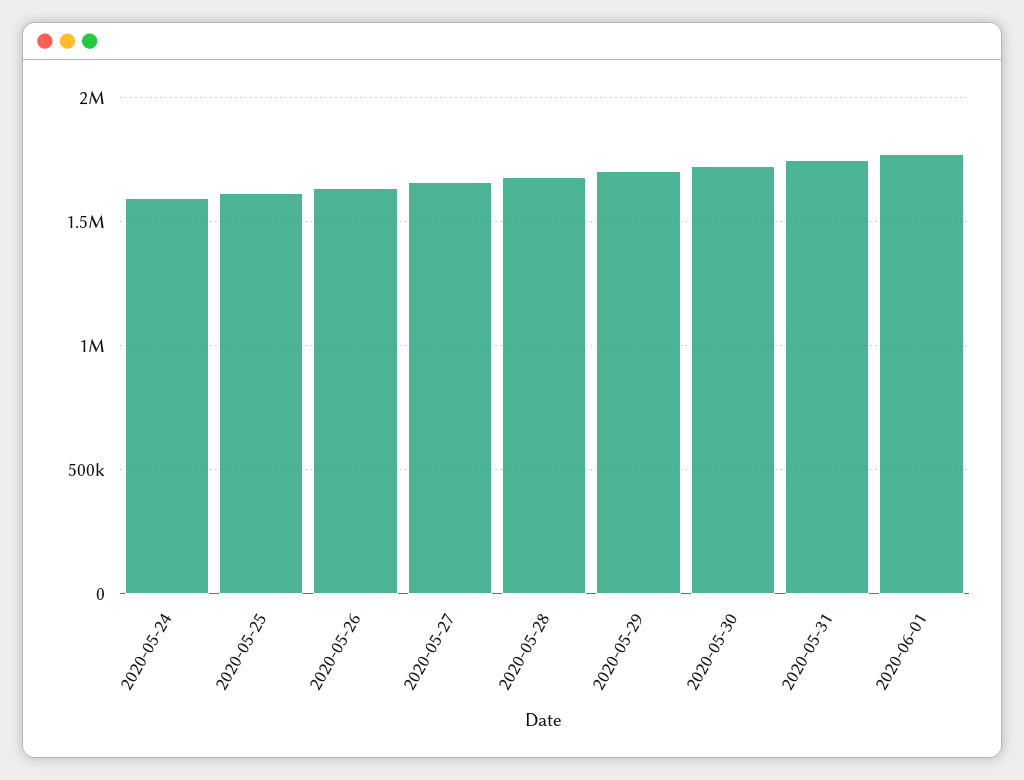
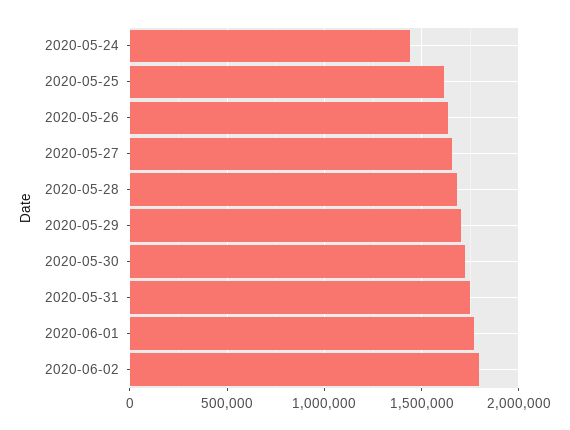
2020-05-24: 1600000 -> 1450000
2020-06-02: none -> 1800000

